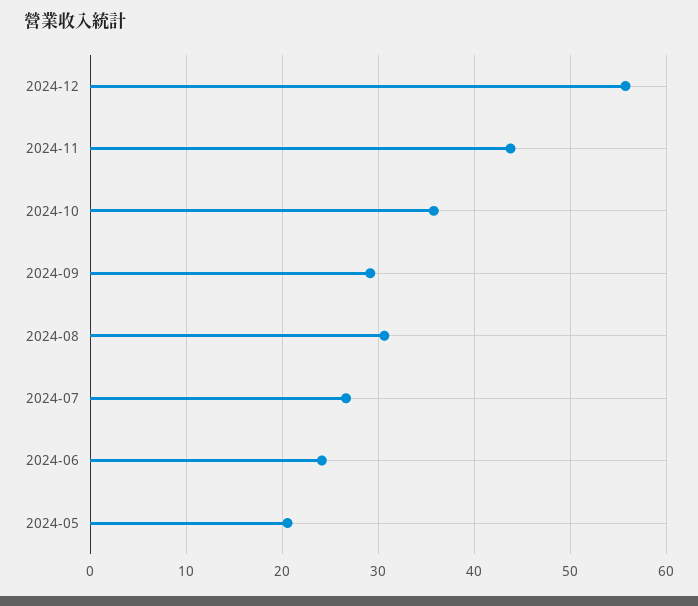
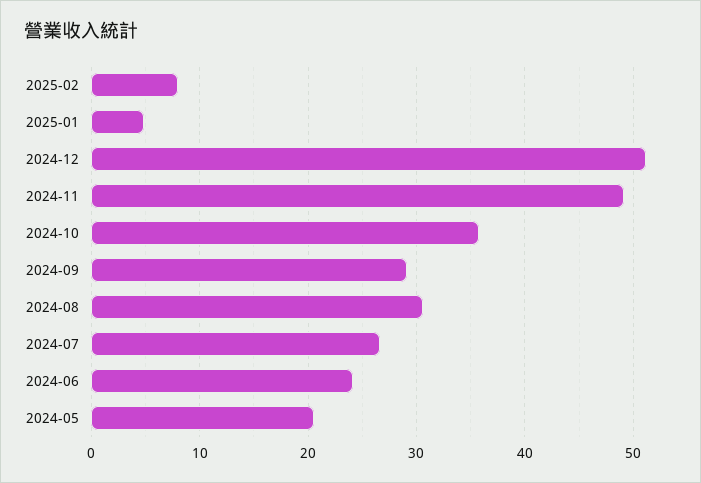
2024-12: 56 -> 51
2024-11: 44 -> 49
2025-02: none -> 8
2025-01: none -> 5

